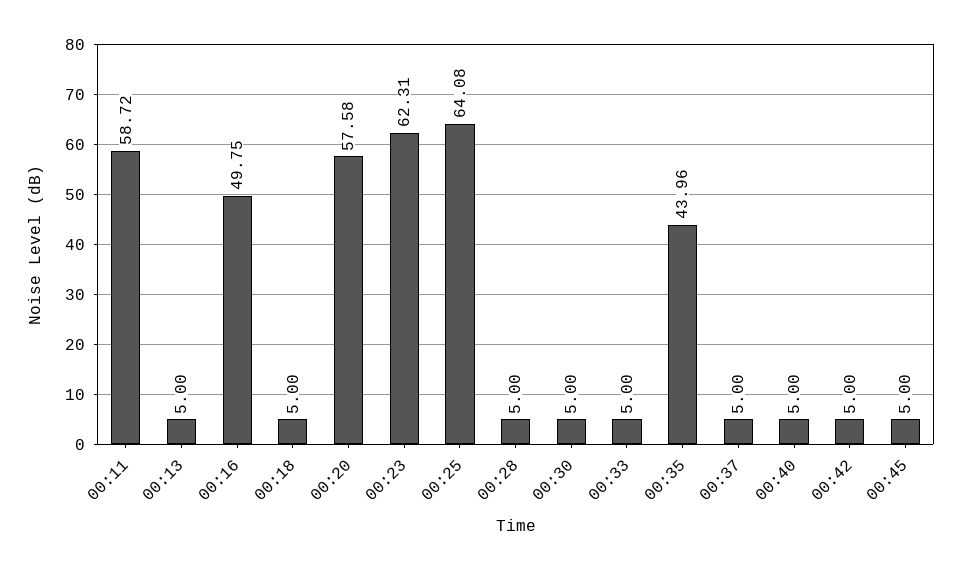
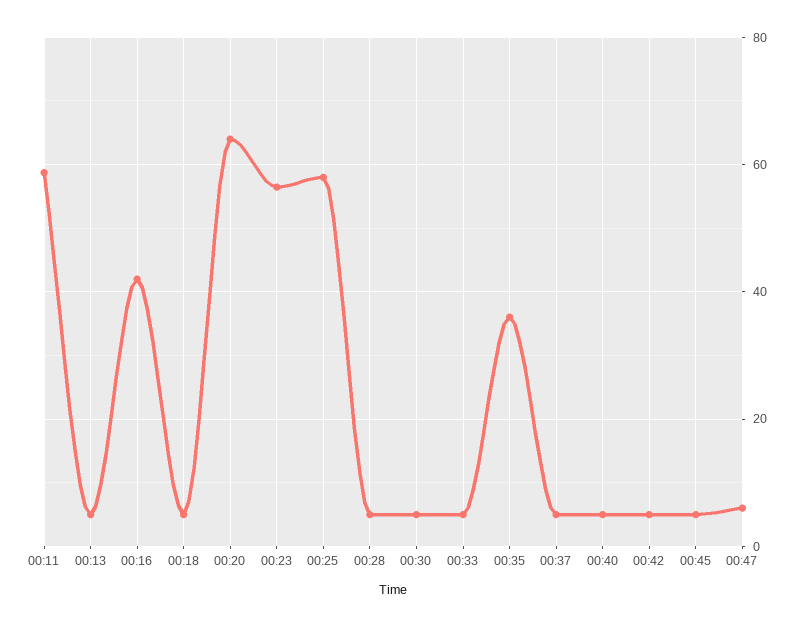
00:16: 49.75 -> 42
00:20: 57.58 -> 64
00:23: 62.31 -> 56
00:25: 64.08 -> 58
00:35: 43.96 -> 36
00:47: none -> 6

